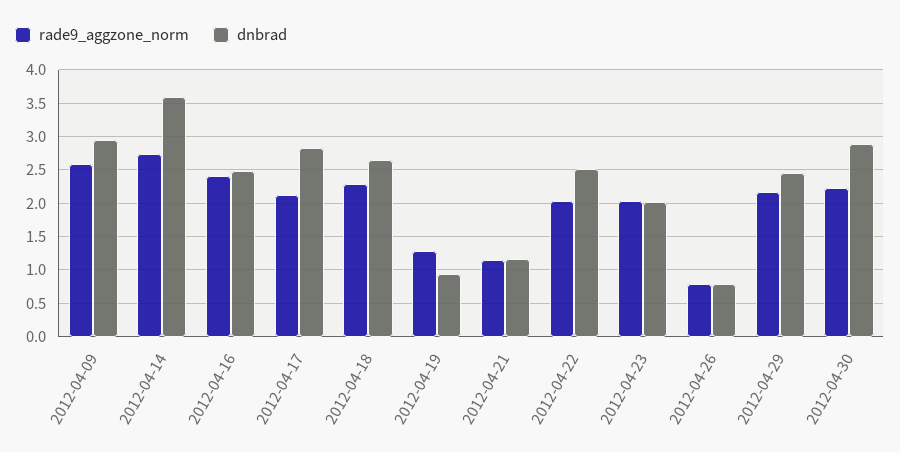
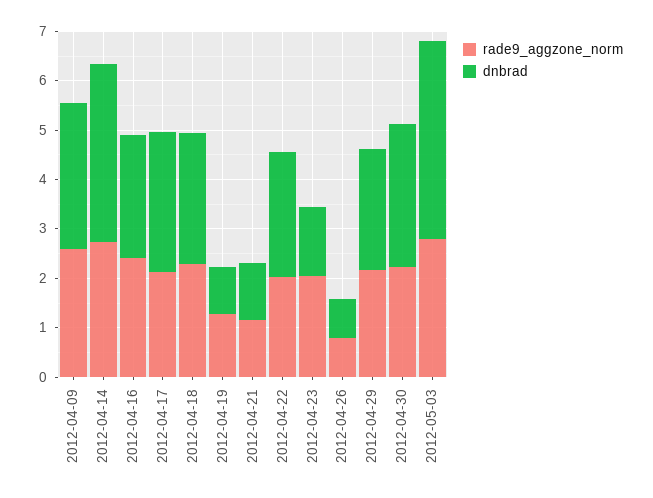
dnbrad, 2012-04-23: 2 -> 1.4
rade9_aggzone_norm, 2012-05-03: none -> 2.8
dnbrad, 2012-05-03: none -> 4

